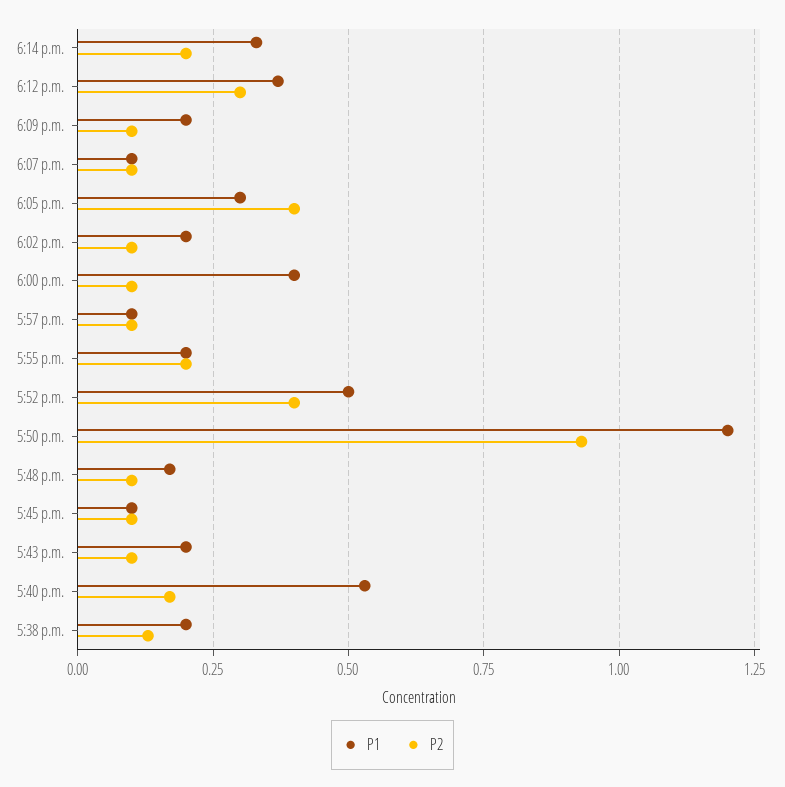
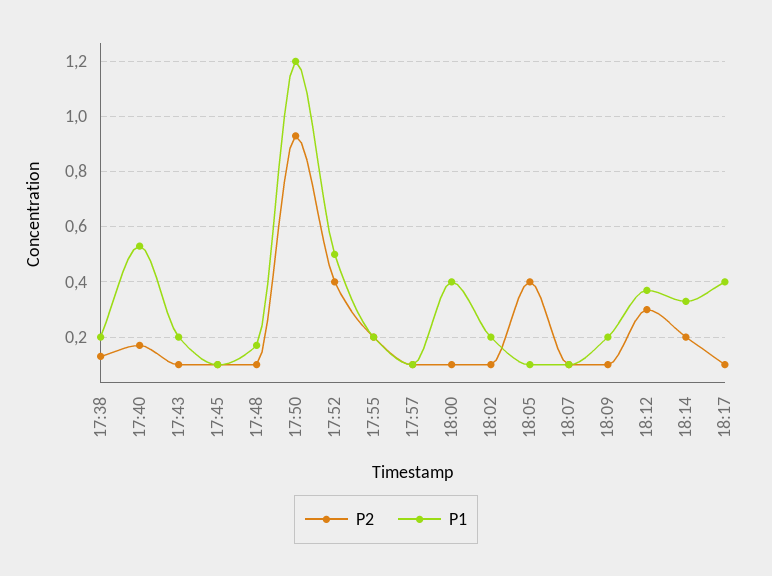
P1, 6:05 p.m.: 0.3 -> 0.1
P2, 18:17: none -> 0.1
P1, 18:17: none -> 0.4

